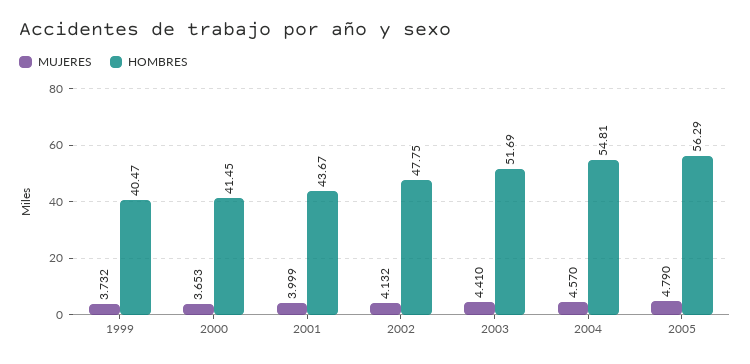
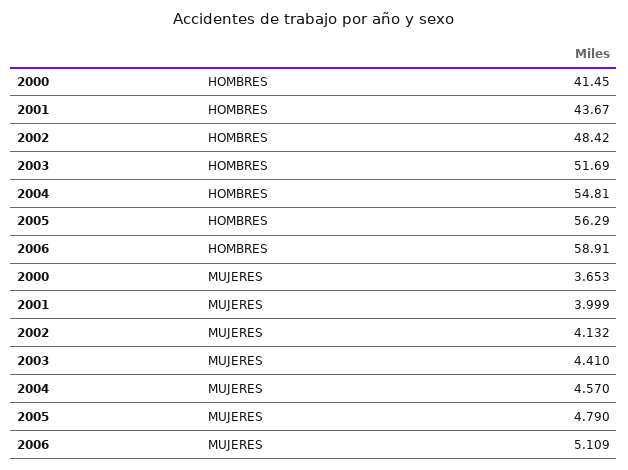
MUJERES, 1999: 3.732 -> none
HOMBRES, 1999: 40.47 -> none
HOMBRES, 2002: 47.75 -> 48.42
HOMBRES, 2006: none -> 58.91
MUJERES, 2006: none -> 5.109

